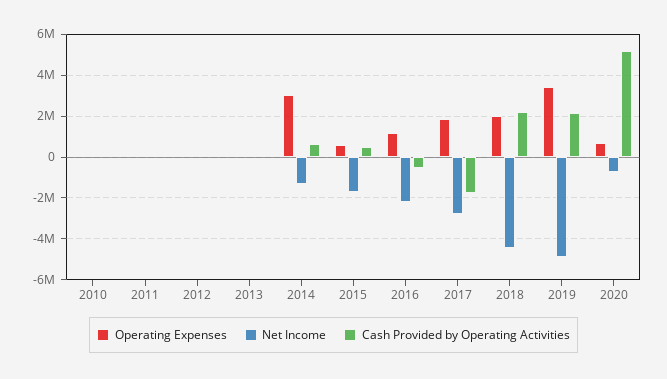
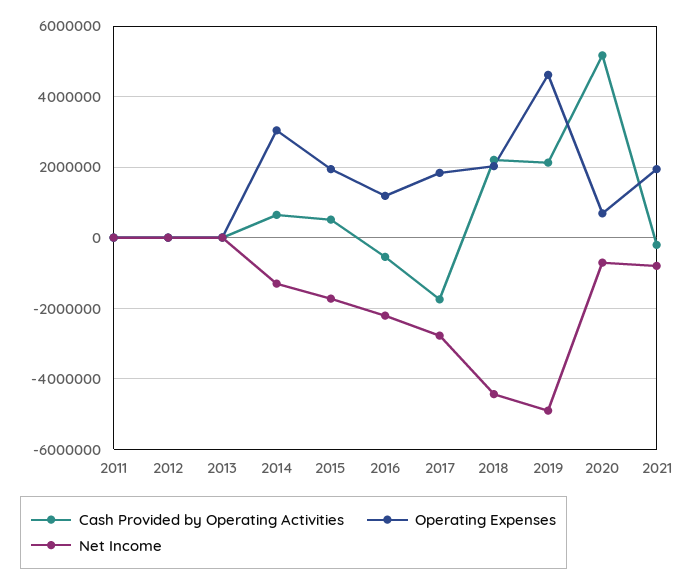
Operating Expenses, 2010: 0 -> none
Net Income, 2010: 0 -> none
Cash Provided by Operating Activities, 2010: 0 -> none
Operating Expenses, 2015: 500000 -> 2000000
Operating Expenses, 2019: 3500000 -> 4600000
Cash Provided by Operating Activities, 2021: none -> -200000
Operating Expenses, 2021: none -> 2000000
Net Income, 2021: none -> -800000

